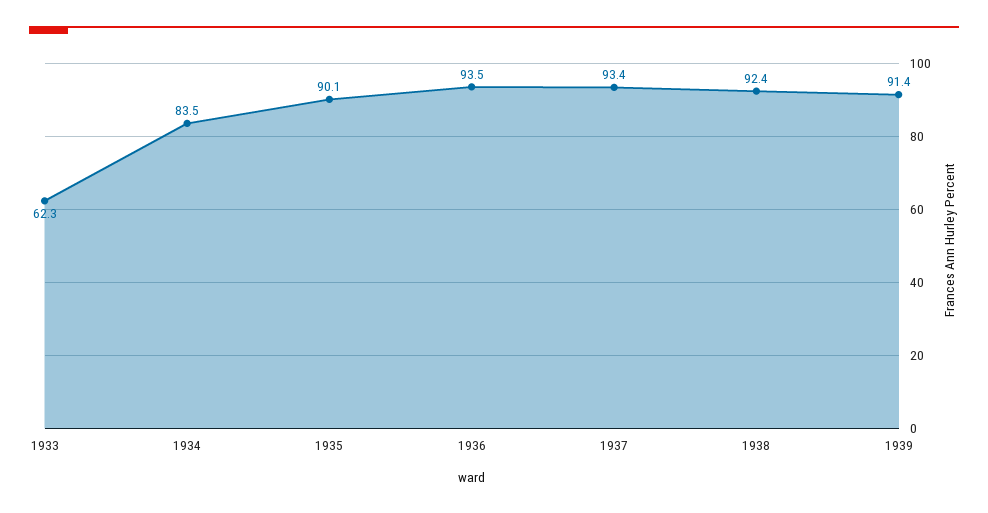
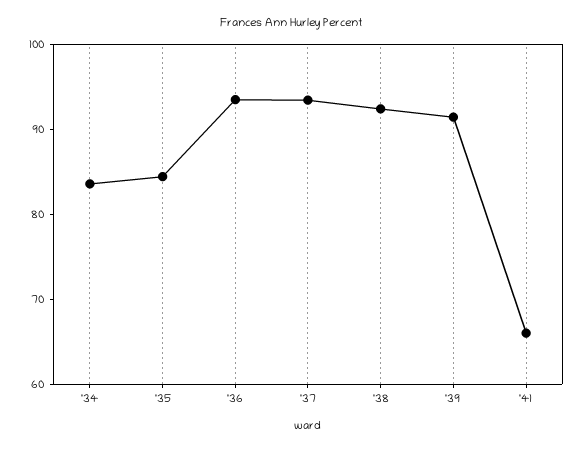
1933: 62.3 -> none
1935: 90.1 -> 84
'41: none -> 66

